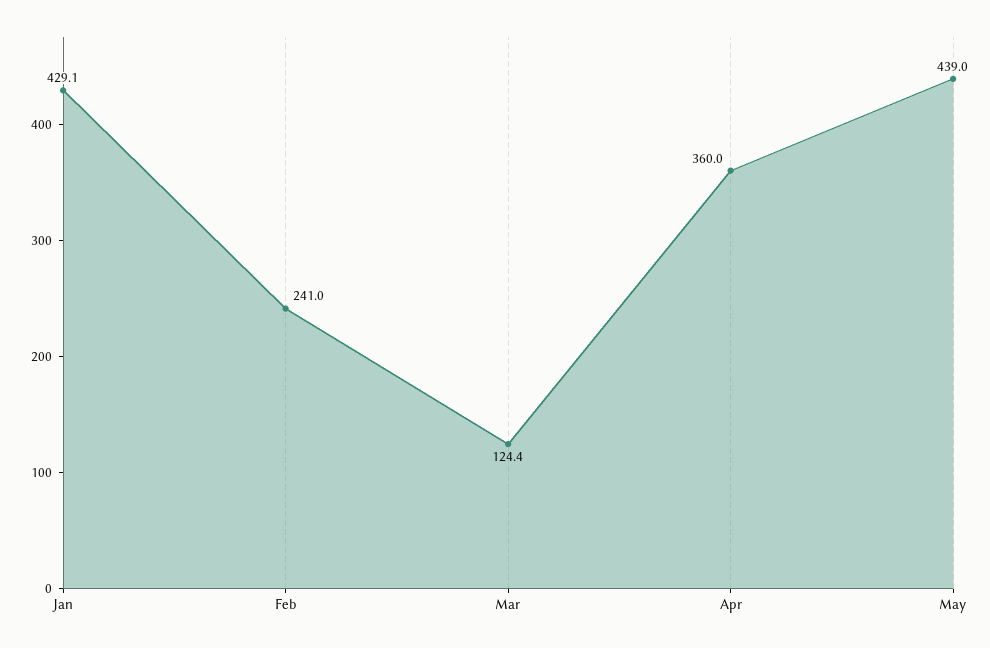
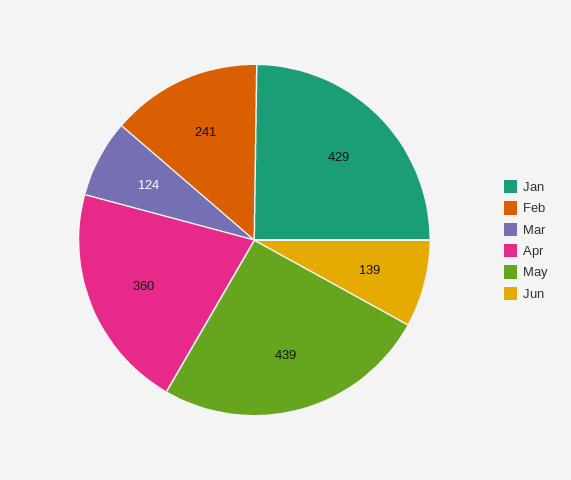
Jun: none -> 139

